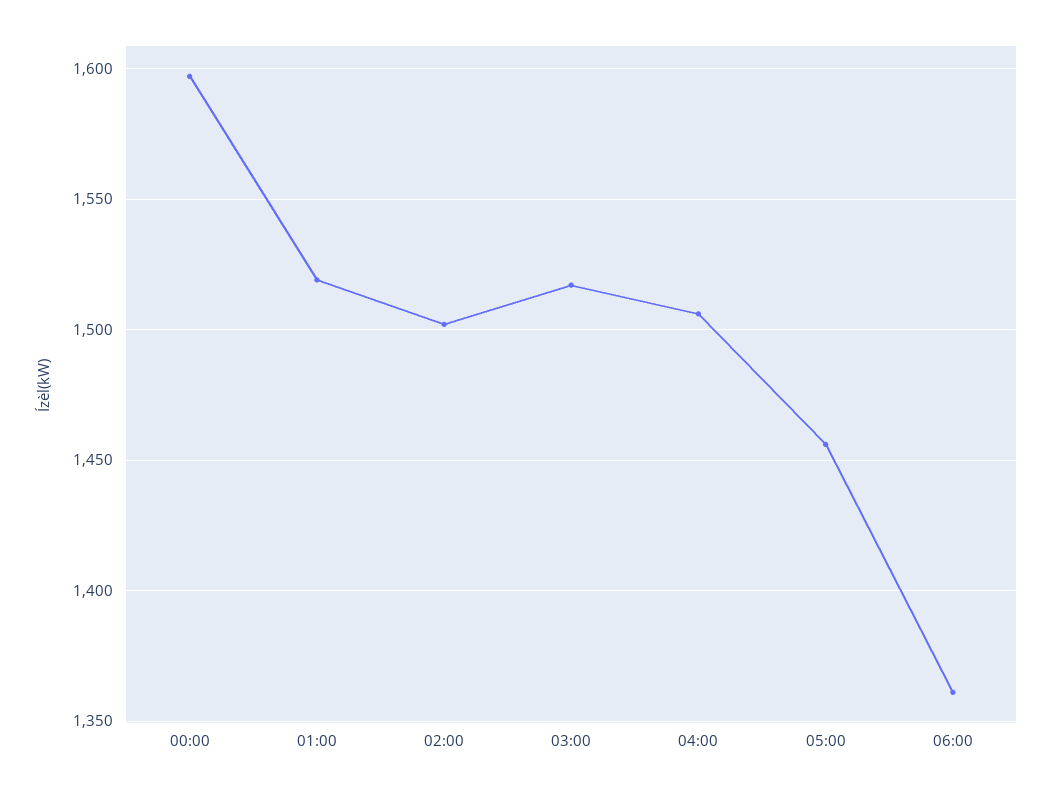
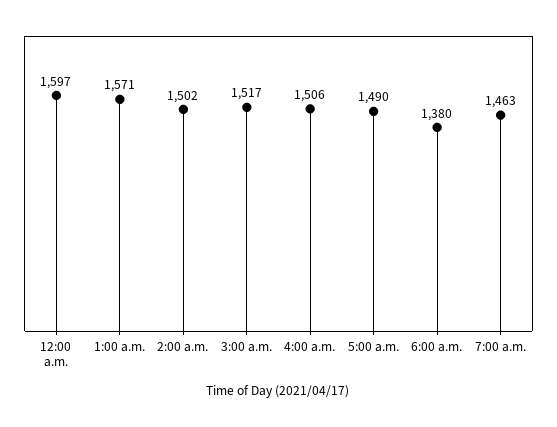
01:00: 1520 -> 1571
05:00: 1455 -> 1490
06:00: 1360 -> 1380
7:00 a.m.: none -> 1463

